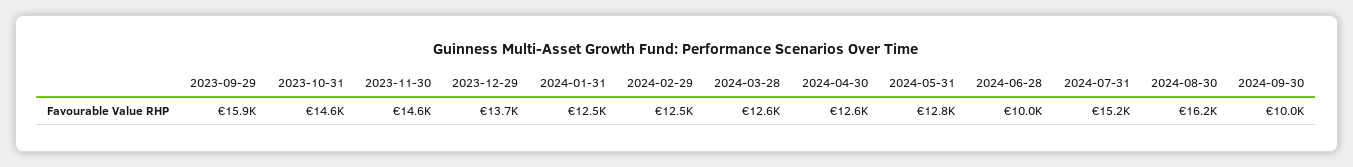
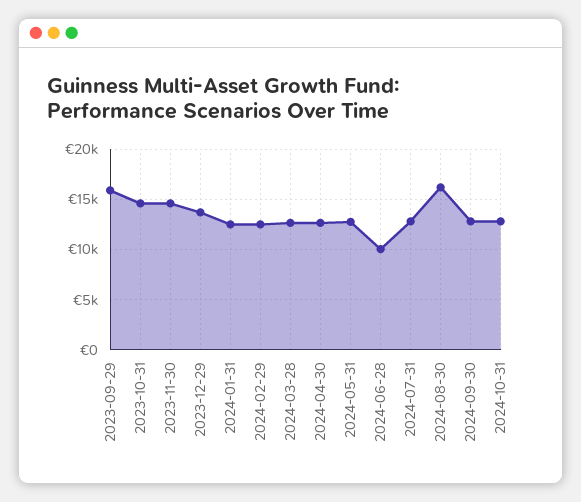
2024-07-31: 15200 -> 13000
2024-09-30: 10000 -> 13000
2024-10-31: none -> 13000

